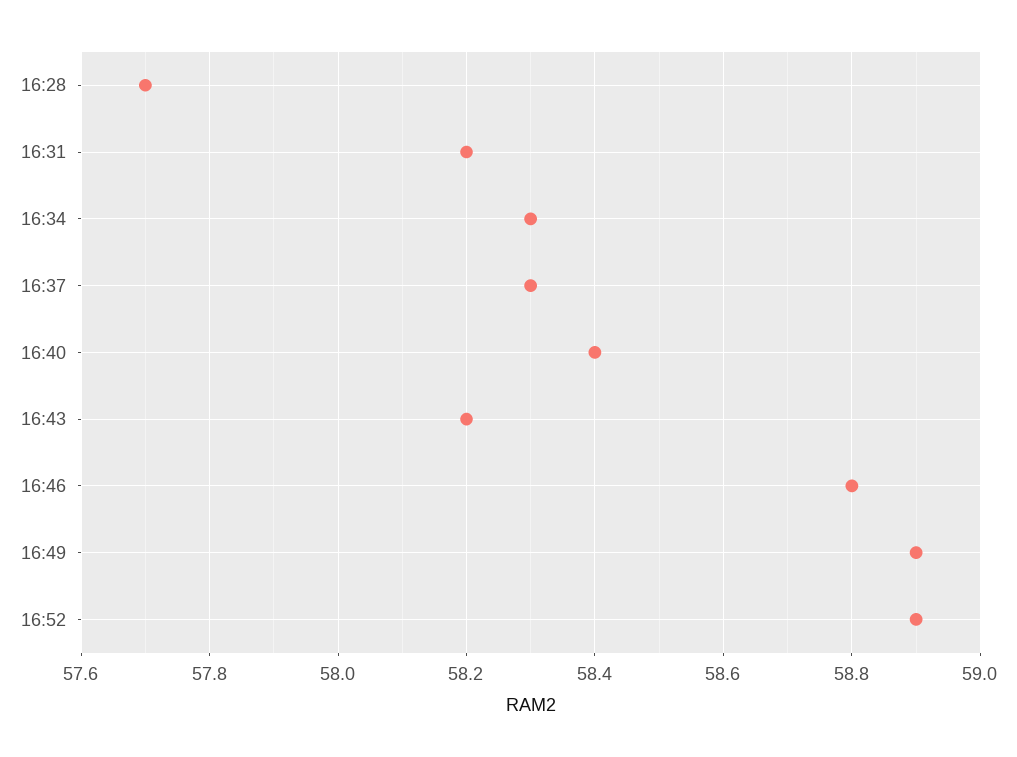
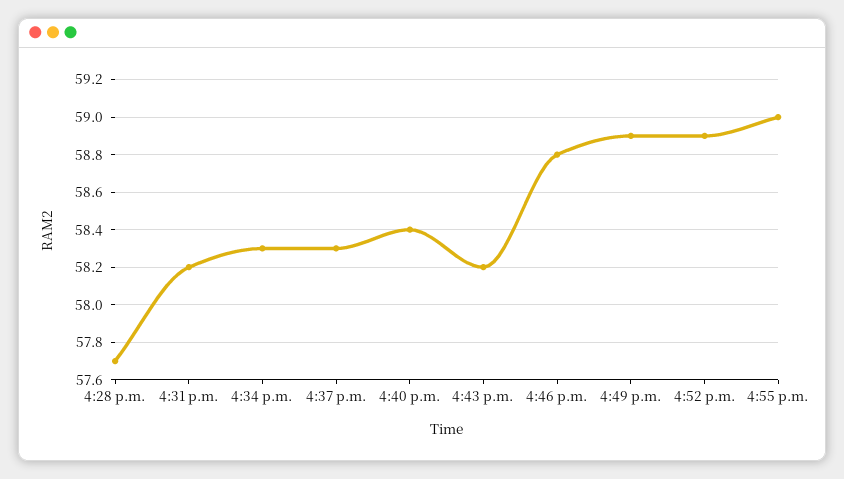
4:55 p.m.: none -> 59

